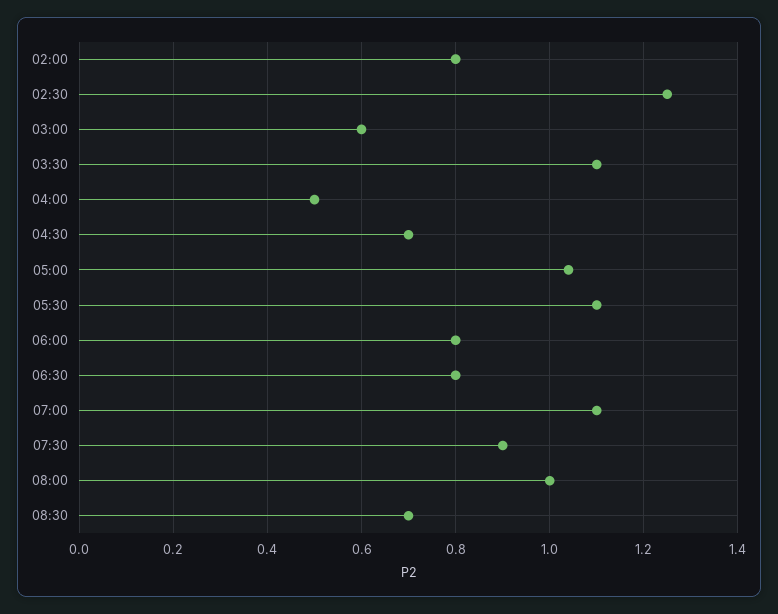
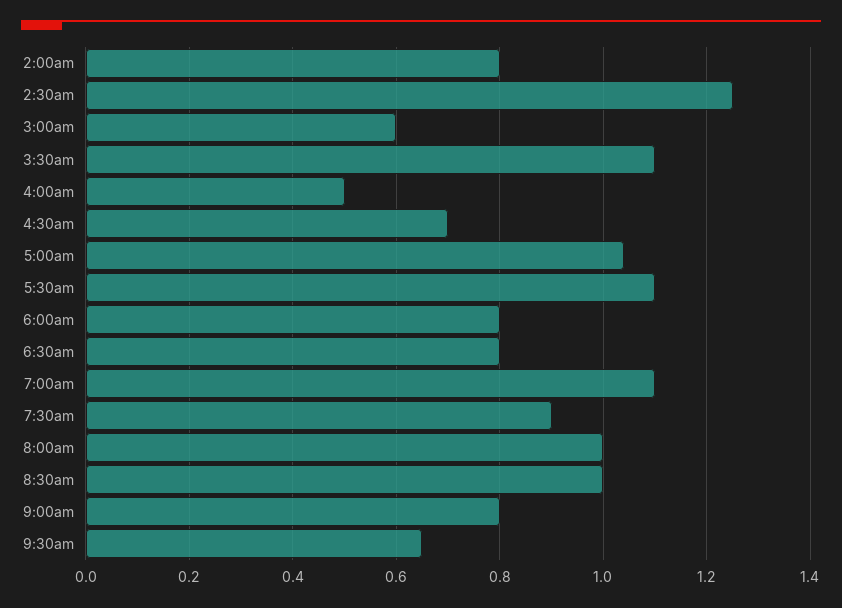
08:30: 0.7 -> 1
9:00am: none -> 0.8
9:30am: none -> 0.65

